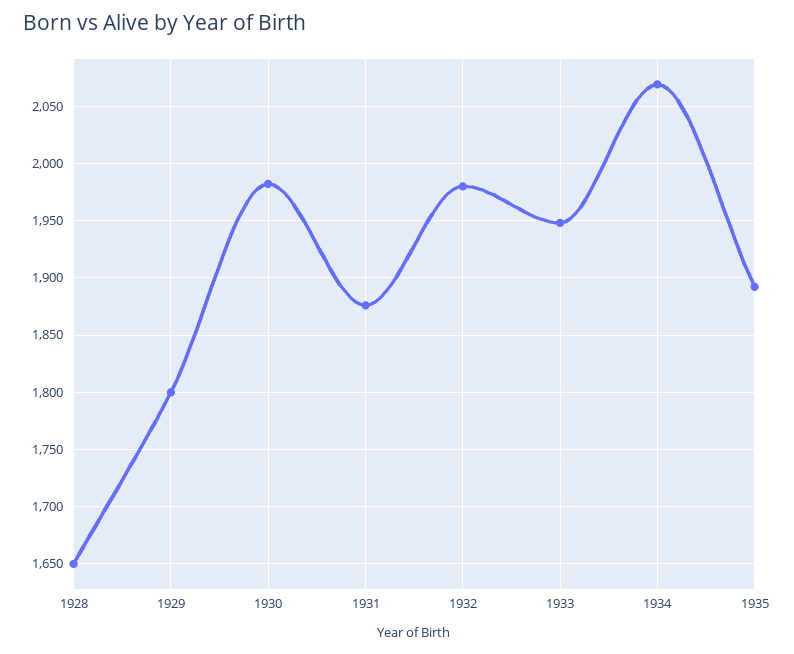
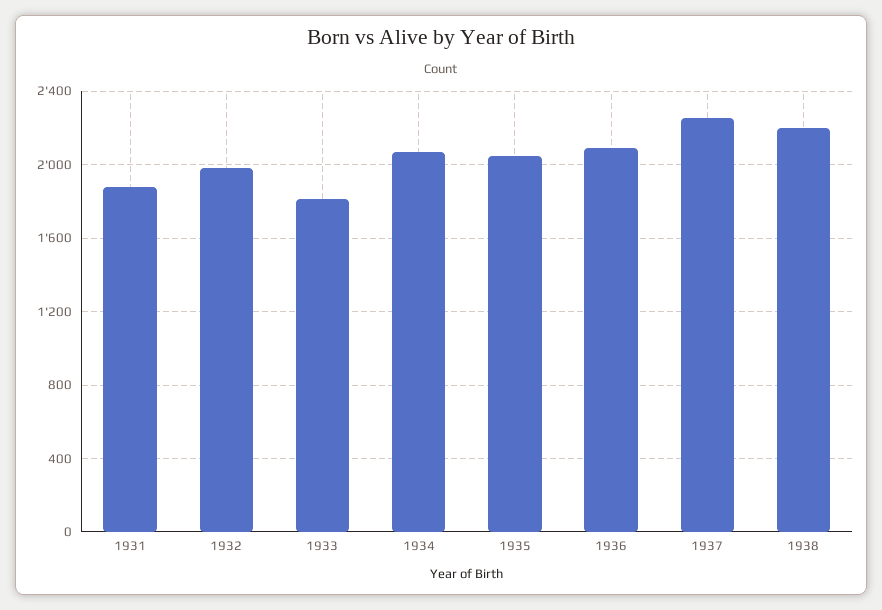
1928: 1650 -> none
1929: 1800 -> none
1930: 1980 -> none
1933: 1950 -> 1800
1935: 1890 -> 2050
1936: none -> 2100
1937: none -> 2250
1938: none -> 2200

